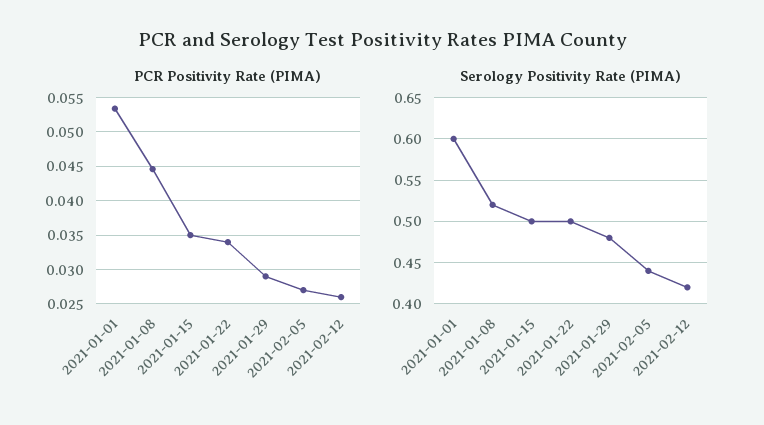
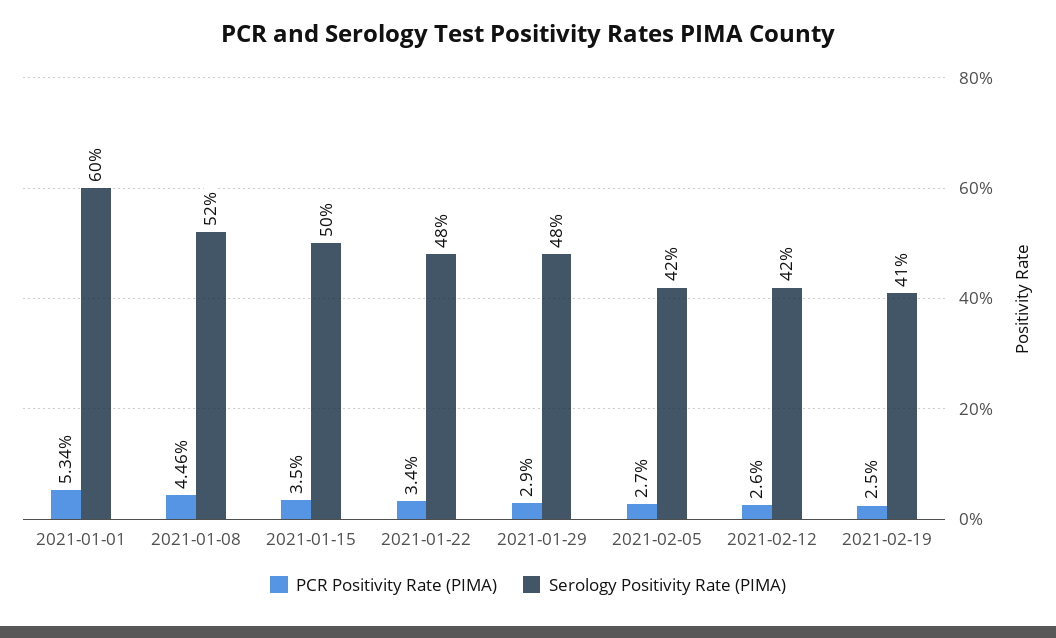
Serology Positivity Rate (PIMA), 2021-01-22: 0.5 -> 0.48
Serology Positivity Rate (PIMA), 2021-02-05: 0.44 -> 0.42
PCR Positivity Rate (PIMA), 2021-02-19: none -> 0.025
Serology Positivity Rate (PIMA), 2021-02-19: none -> 0.41

